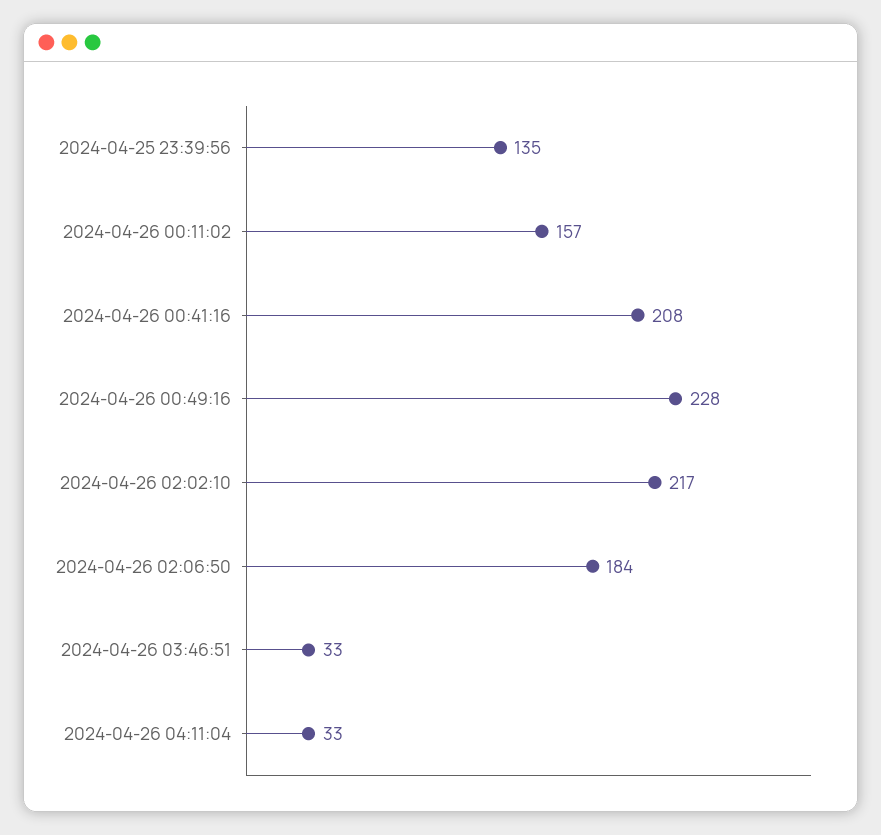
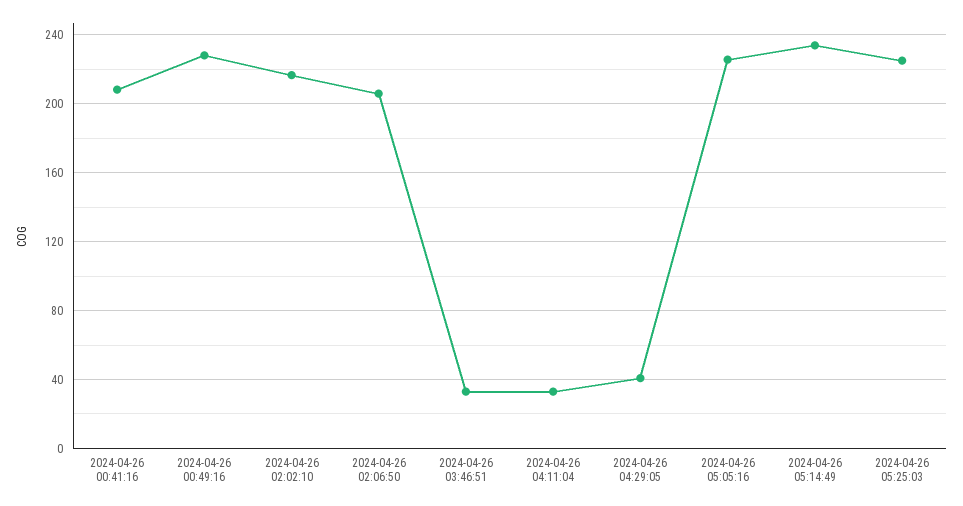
2024-04-25 23:39:56: 135 -> none
2024-04-26 00:11:02: 157 -> none
2024-04-26 02:06:50: 184 -> 205
2024-04-26 04:29:05: none -> 40
2024-04-26 05:05:16: none -> 225
2024-04-26 05:14:49: none -> 235
2024-04-26 05:25:03: none -> 225

